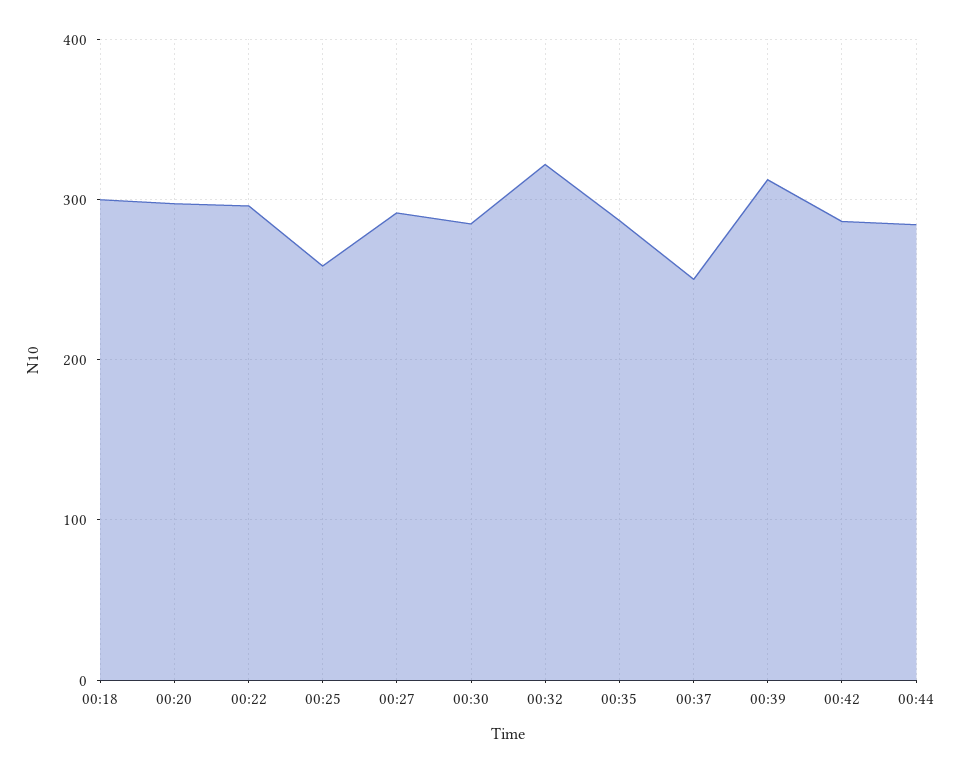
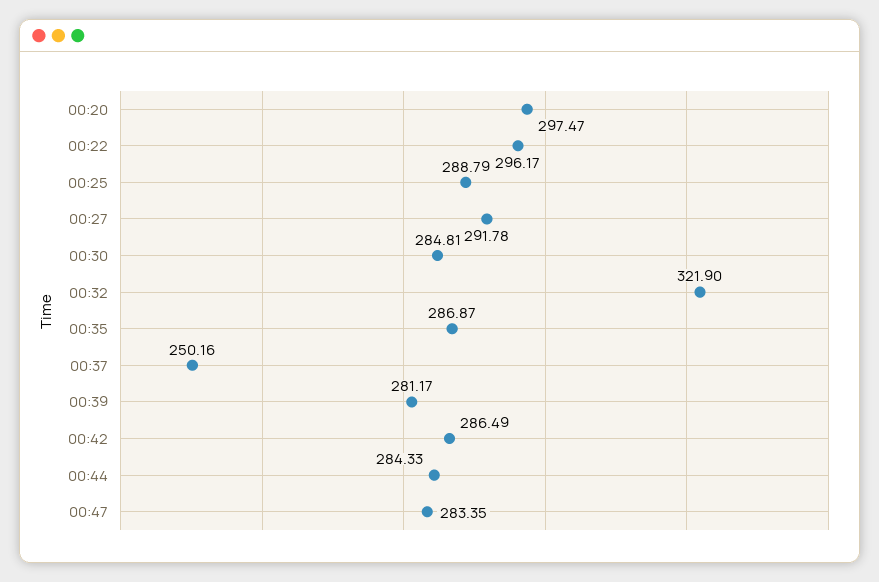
00:18: 300 -> none
00:25: 260 -> 288.79
00:39: 310 -> 281.17
00:47: none -> 283.35

